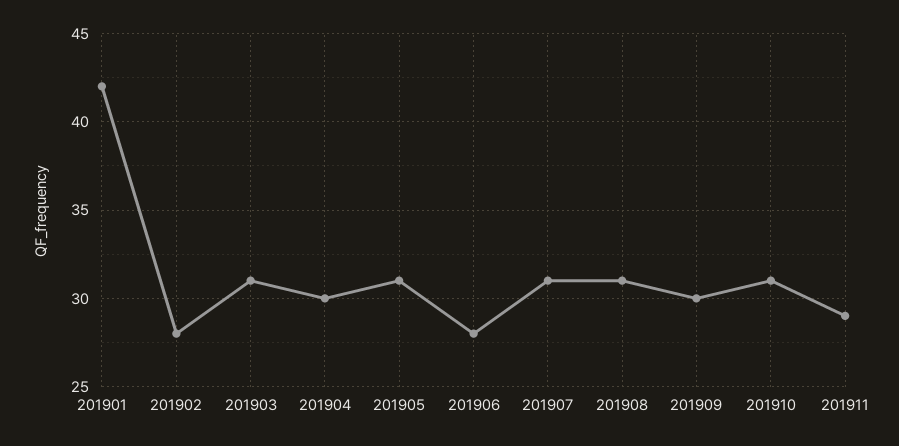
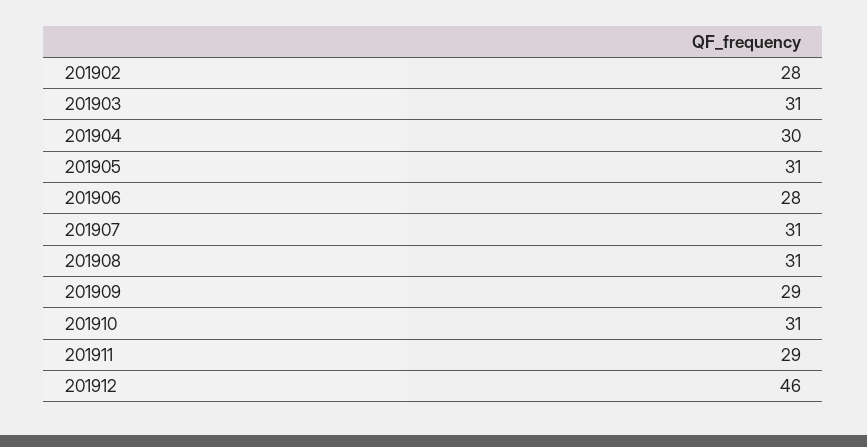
201901: 42 -> none
201909: 30 -> 29
201912: none -> 46

